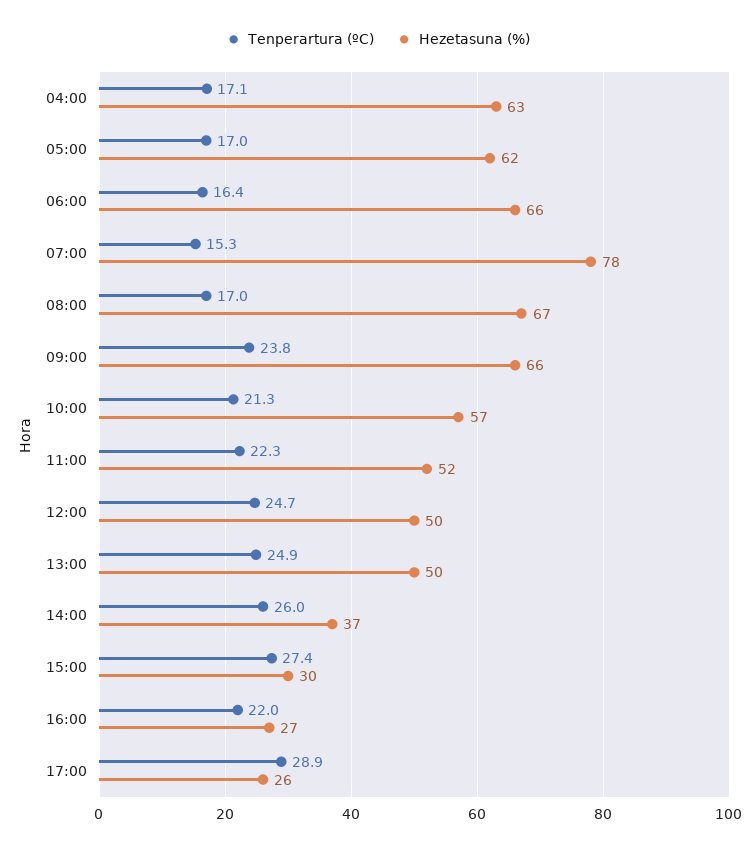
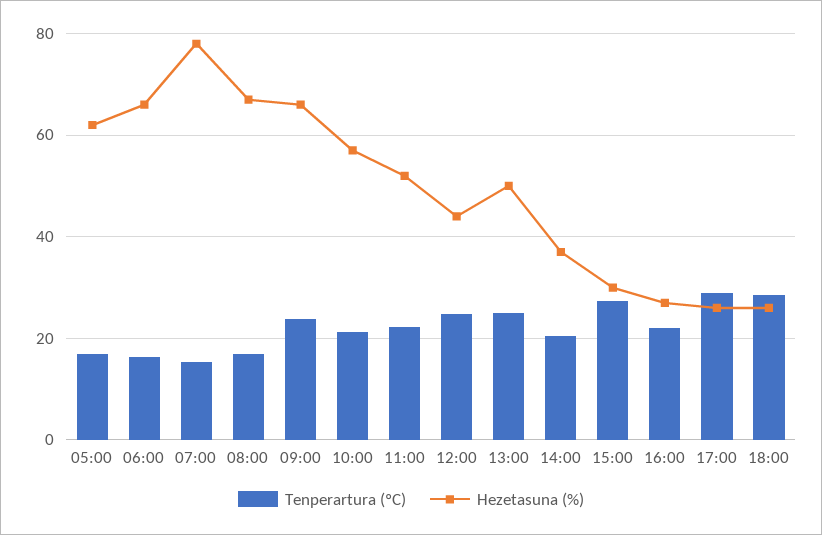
Tenperartura (ºC), 04:00: 17.1 -> none
Hezetasuna (%), 04:00: 63 -> none
Hezetasuna (%), 12:00: 50 -> 44
Tenperartura (ºC), 14:00: 26 -> 20
Tenperartura (ºC), 18:00: none -> 28
Hezetasuna (%), 18:00: none -> 26

